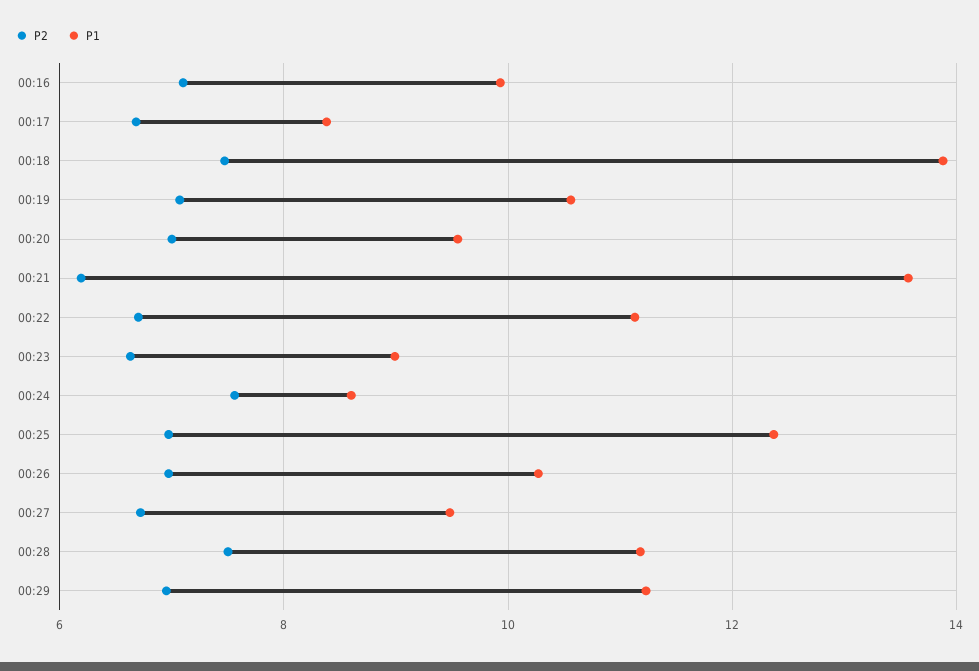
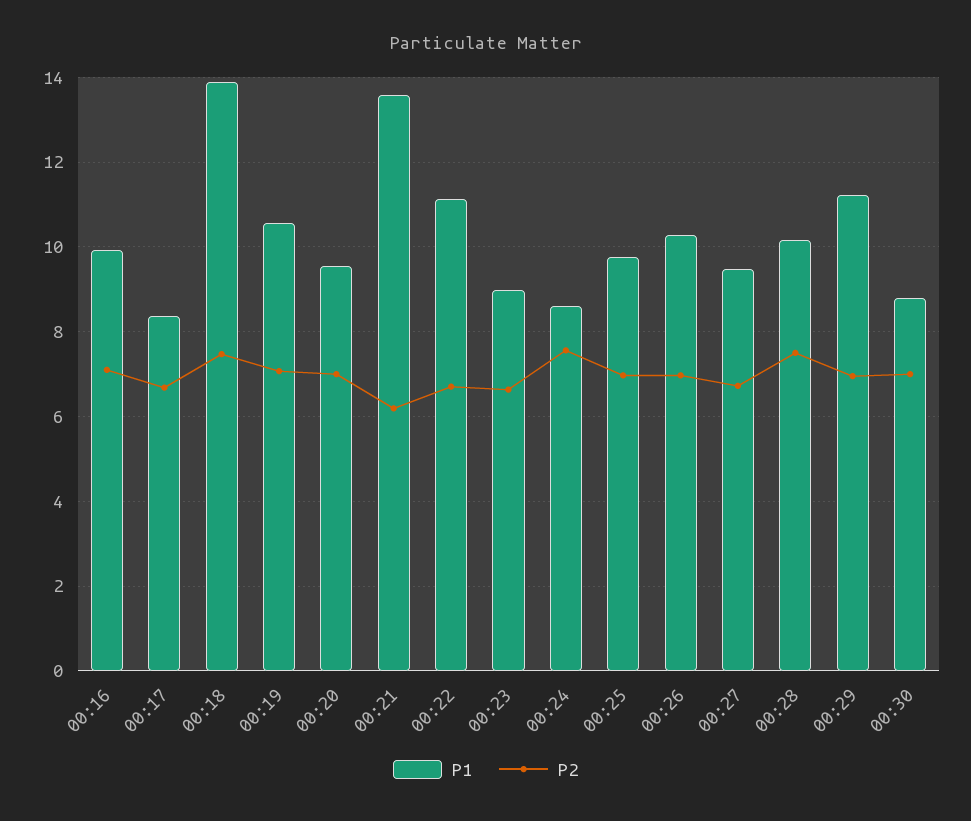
P1, 00:25: 12.4 -> 9.8
P1, 00:28: 11.2 -> 10.2
P1, 00:30: none -> 8.8
P2, 00:30: none -> 7

